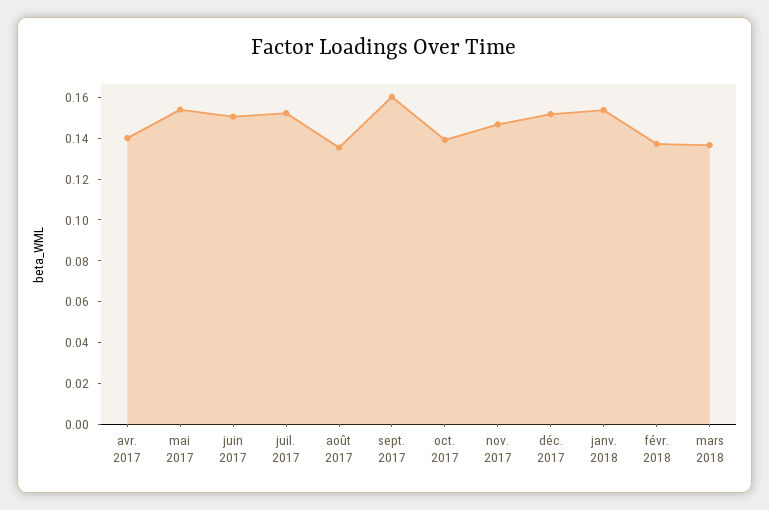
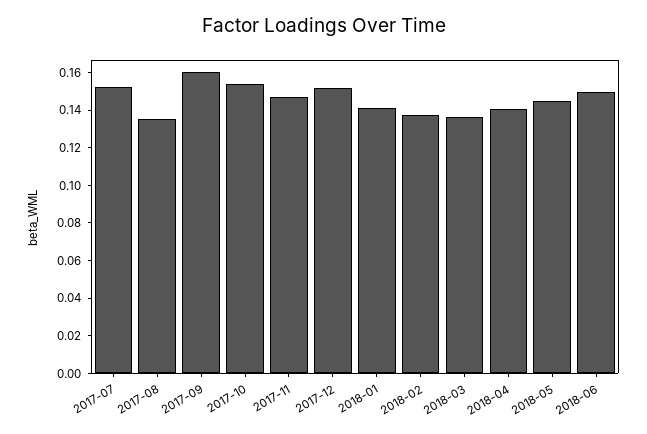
avr. 2017: 0.14 -> none
mai 2017: 0.155 -> none
juin 2017: 0.15 -> none
oct. 2017: 0.14 -> 0.155
janv. 2018: 0.155 -> 0.14
2018-04: none -> 0.14
2018-05: none -> 0.145
2018-06: none -> 0.15

